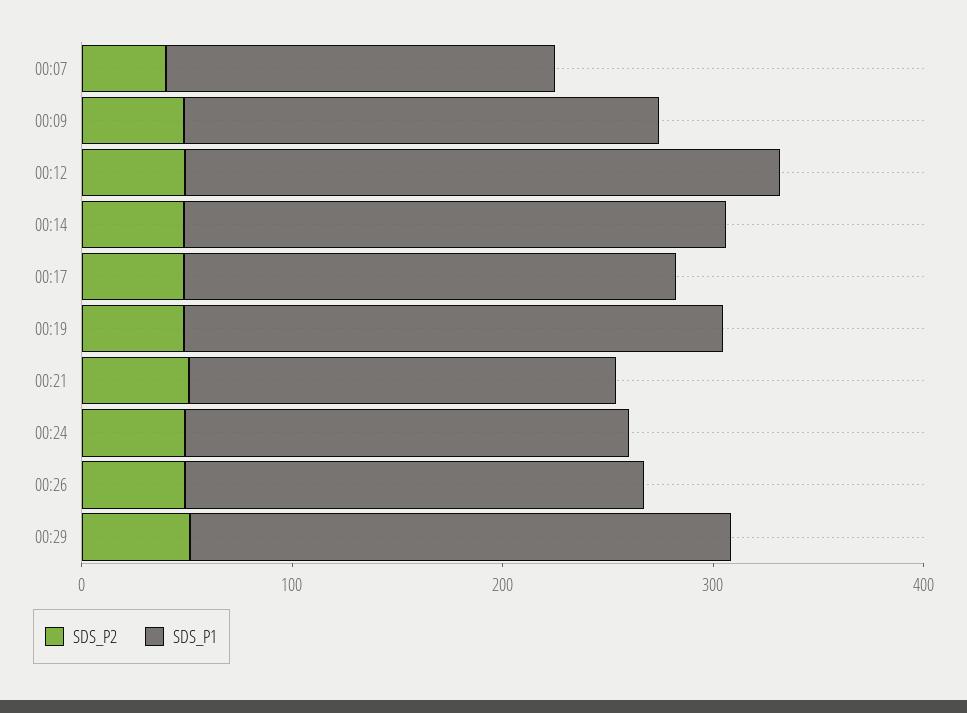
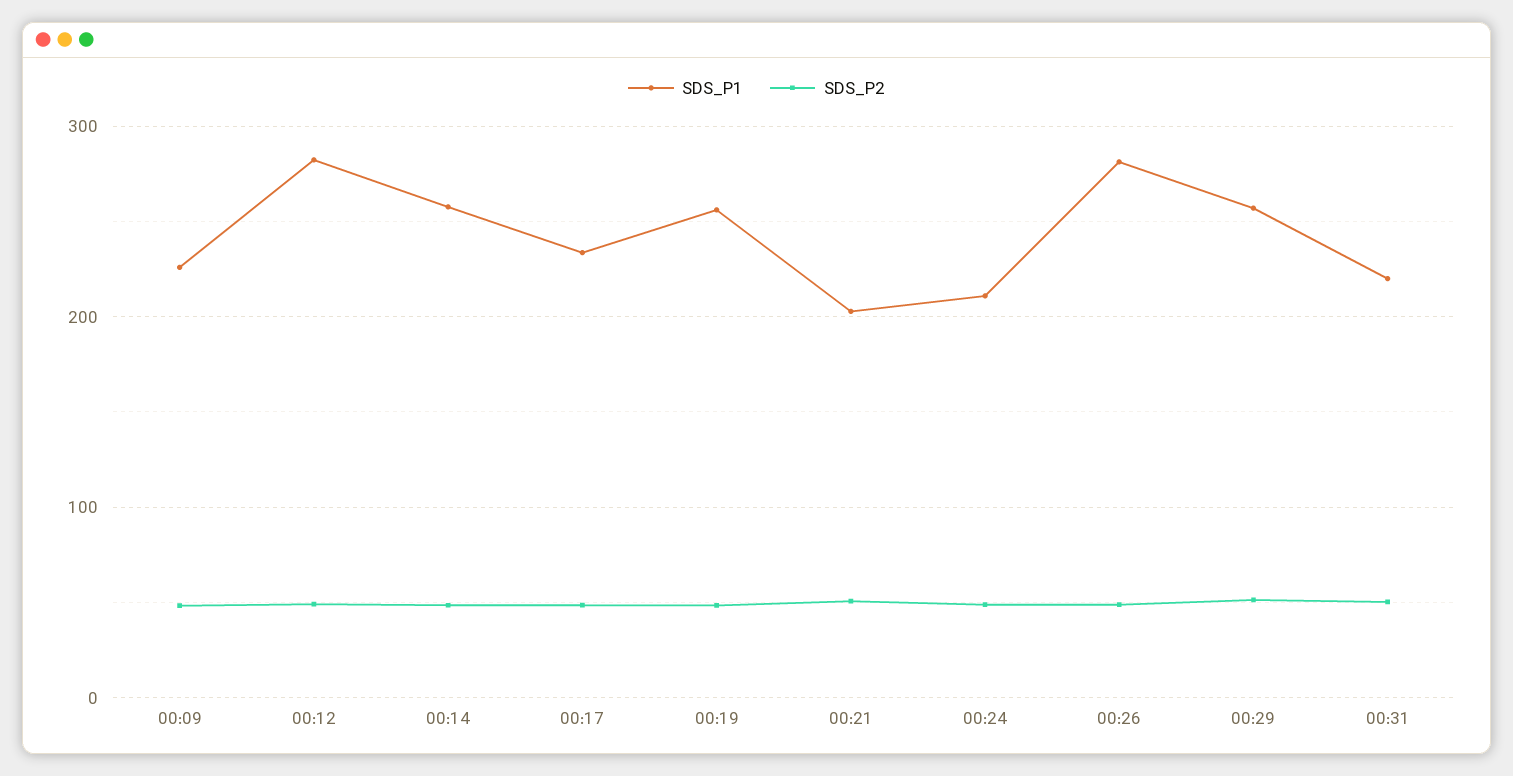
SDS_P2, 00:07: 40 -> none
SDS_P1, 00:07: 180 -> none
SDS_P1, 00:26: 220 -> 280
SDS_P1, 00:31: none -> 220
SDS_P2, 00:31: none -> 50

